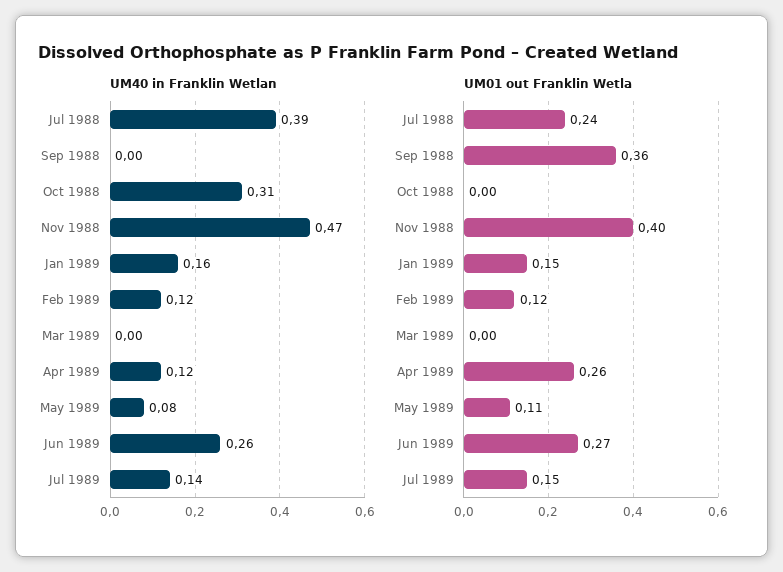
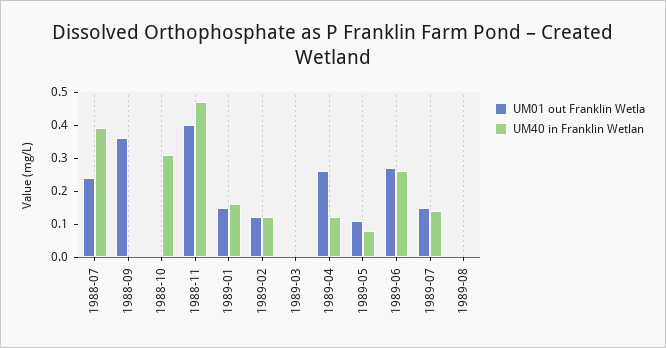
UM01 out Franklin Wetla, 1989-08: none -> 0
UM40 in Franklin Wetlan, 1989-08: none -> 0

